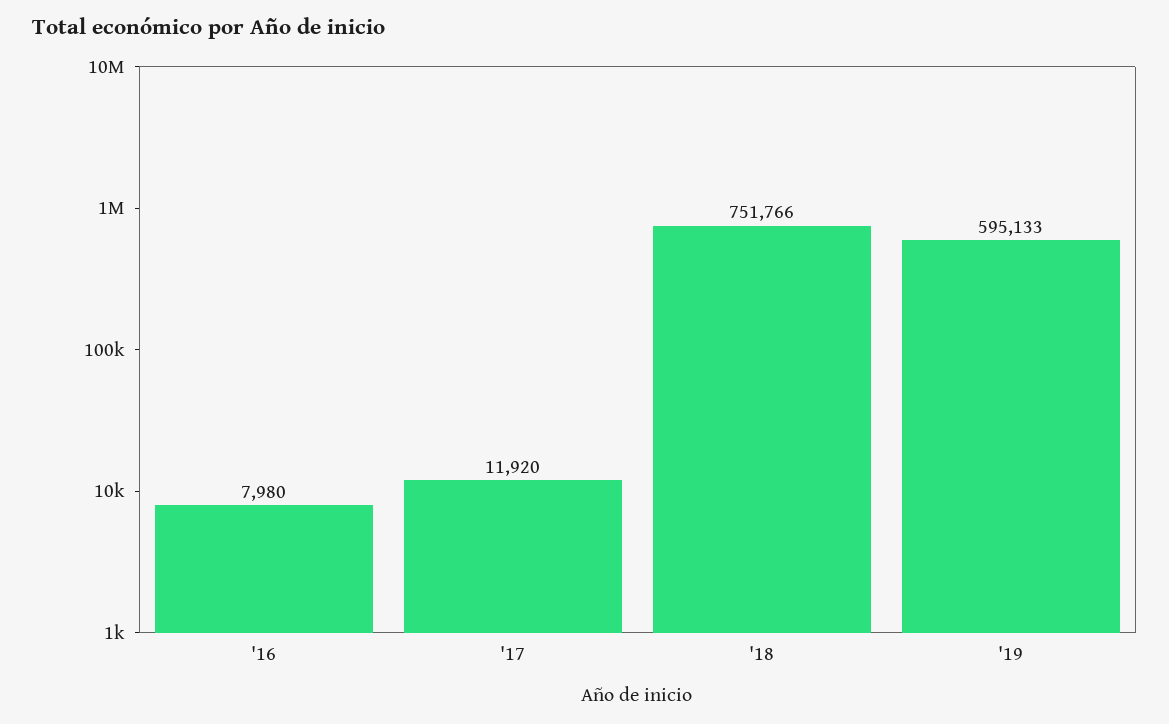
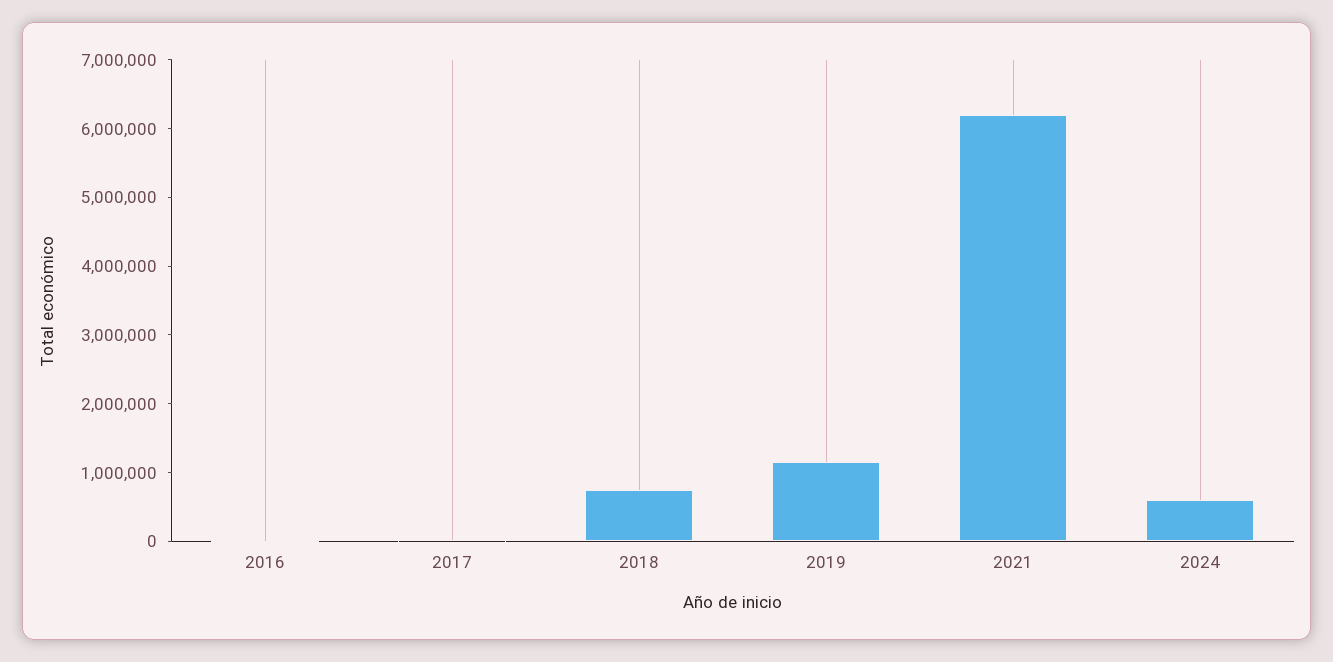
'19: 595133 -> 1200000
2021: none -> 6200000
2024: none -> 600000

